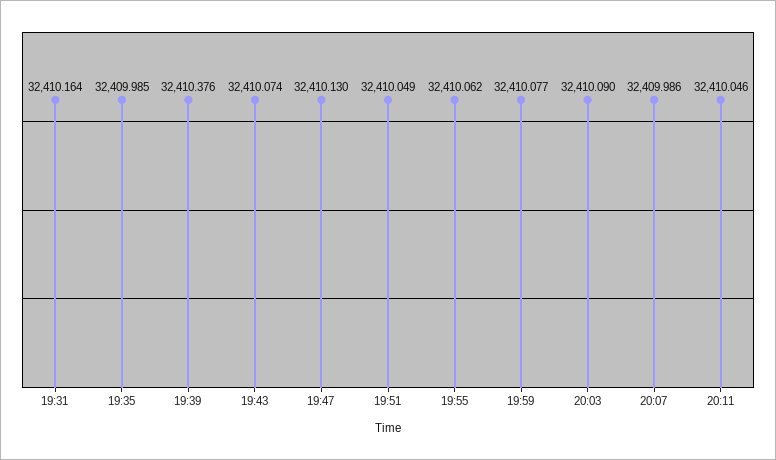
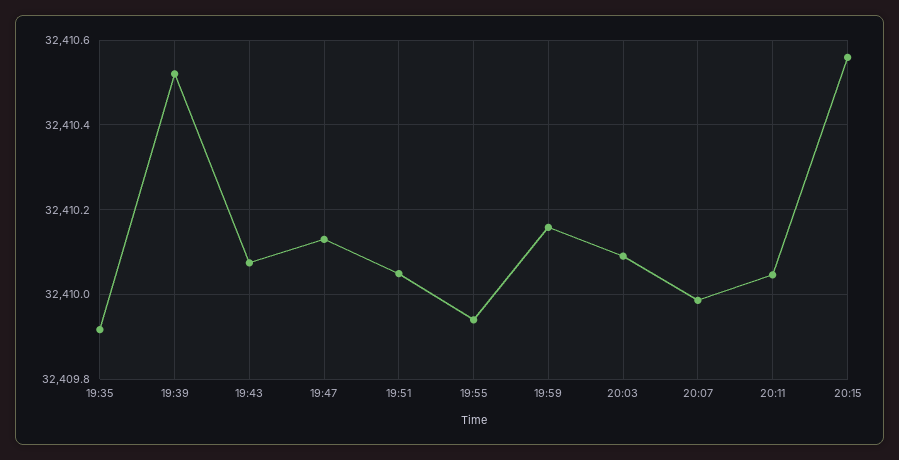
19:31: 32410.164 -> none
19:35: 32409.985 -> 32409.92
19:39: 32410.376 -> 32410.52
19:55: 32410.062 -> 32409.94
19:59: 32410.077 -> 32410.16
20:15: none -> 32410.56

